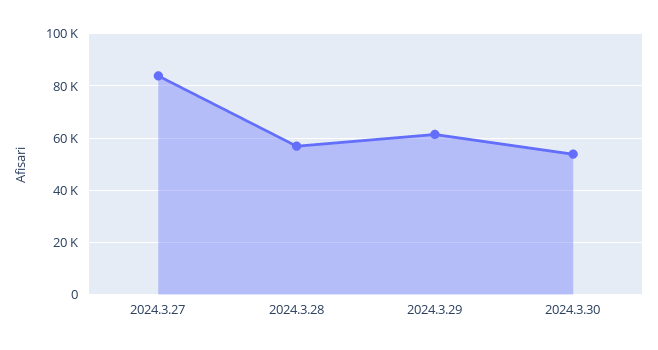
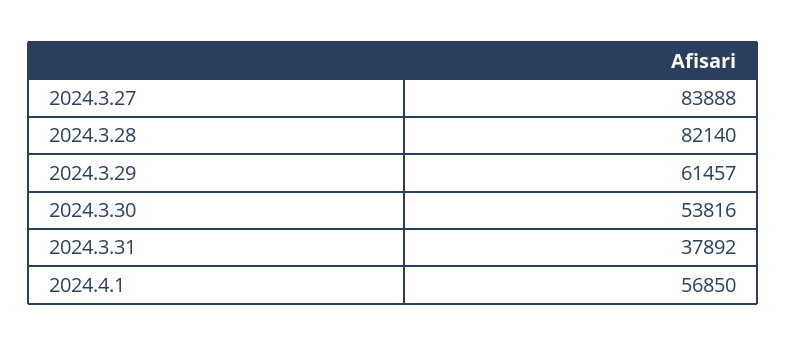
2024.3.28: 57500 -> 82140
2024.3.31: none -> 37892
2024.4.1: none -> 56850

